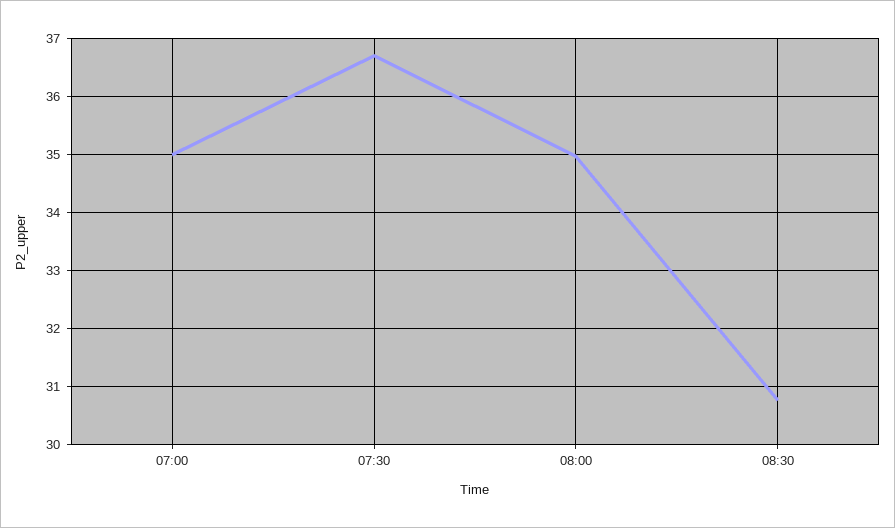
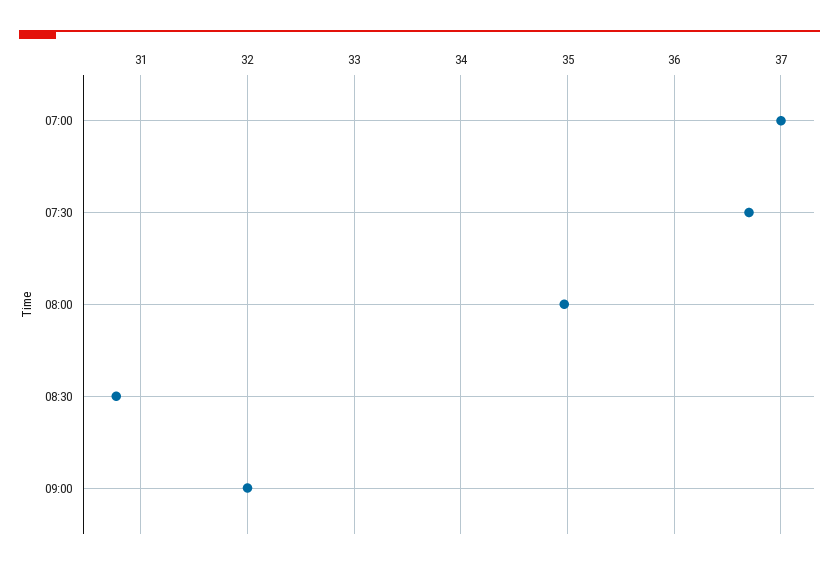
07:00: 35 -> 37
09:00: none -> 32

